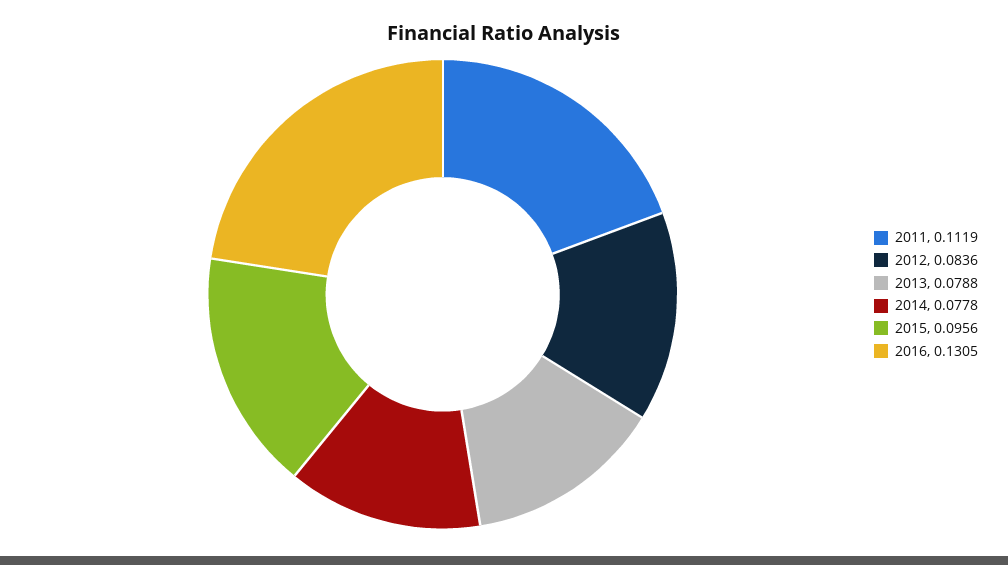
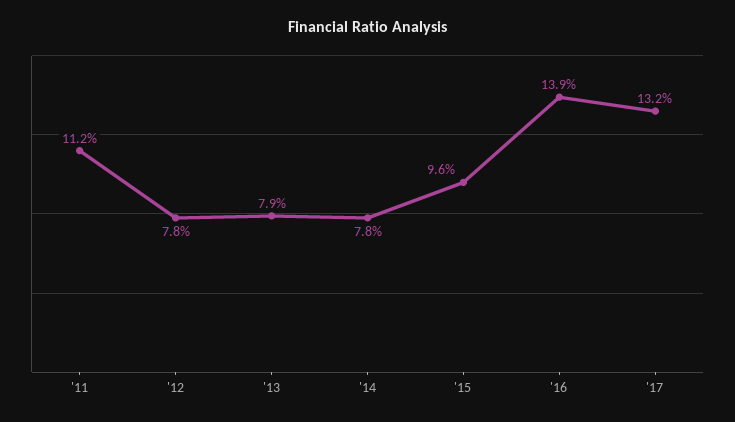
2012: 0.0836 -> 0.078
2016: 0.1305 -> 0.139
'17: none -> 0.132

